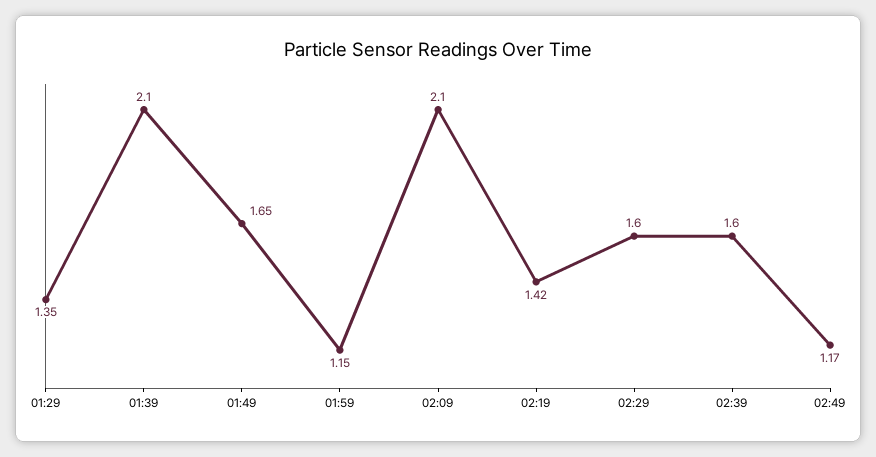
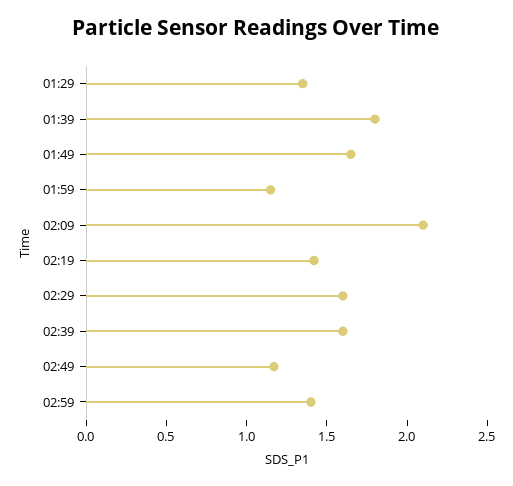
01:39: 2.1 -> 1.8
02:59: none -> 1.4

